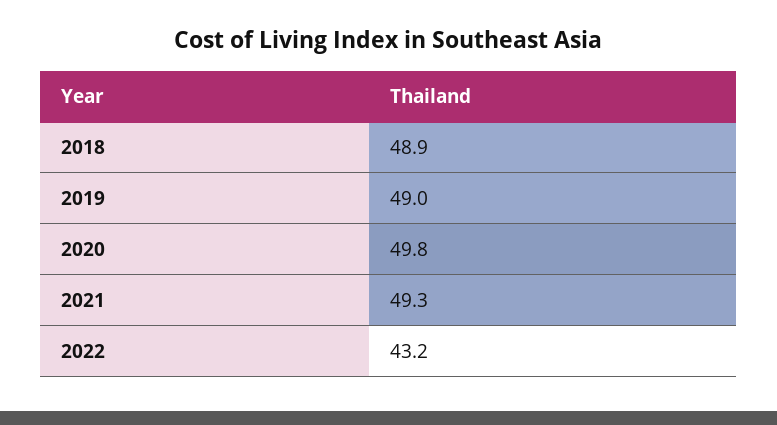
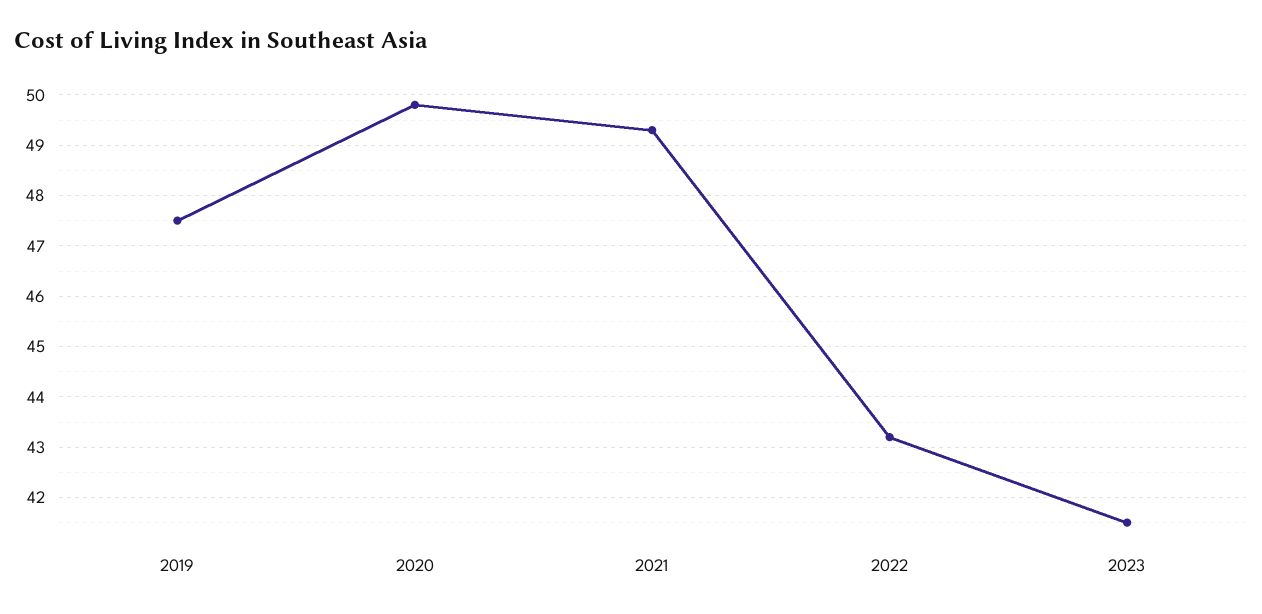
2018: 48.9 -> none
2019: 49 -> 47.5
2023: none -> 41.5

